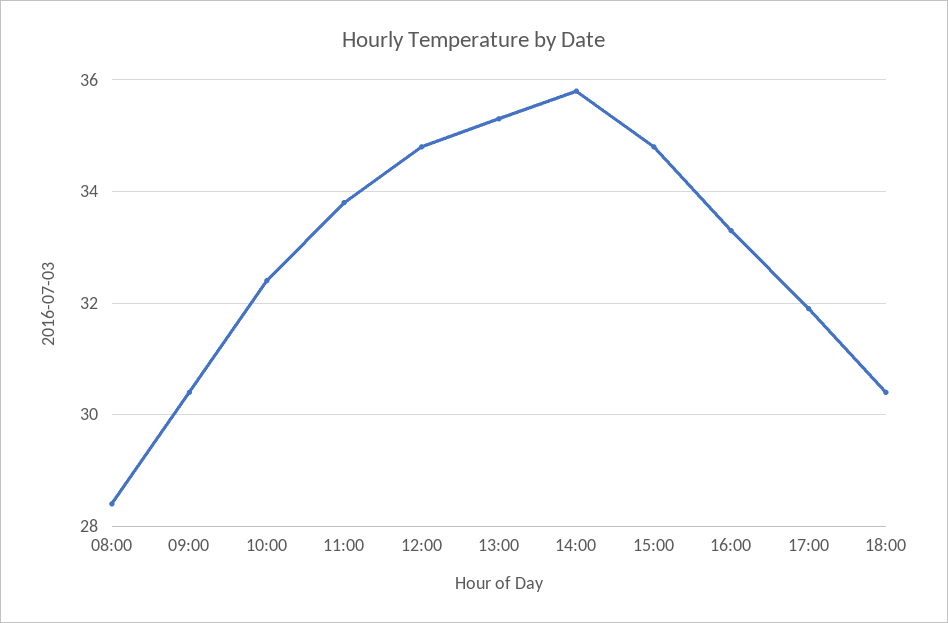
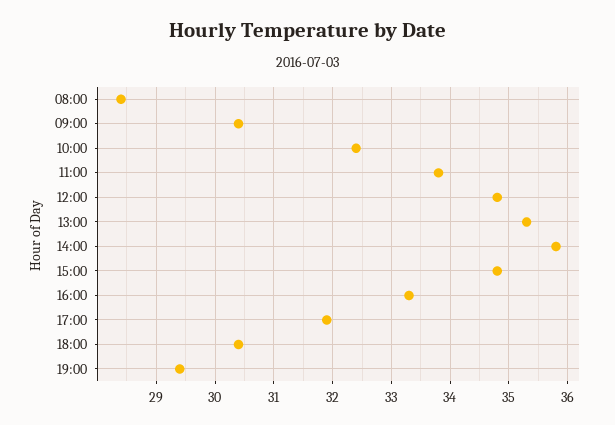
19:00: none -> 29.5

